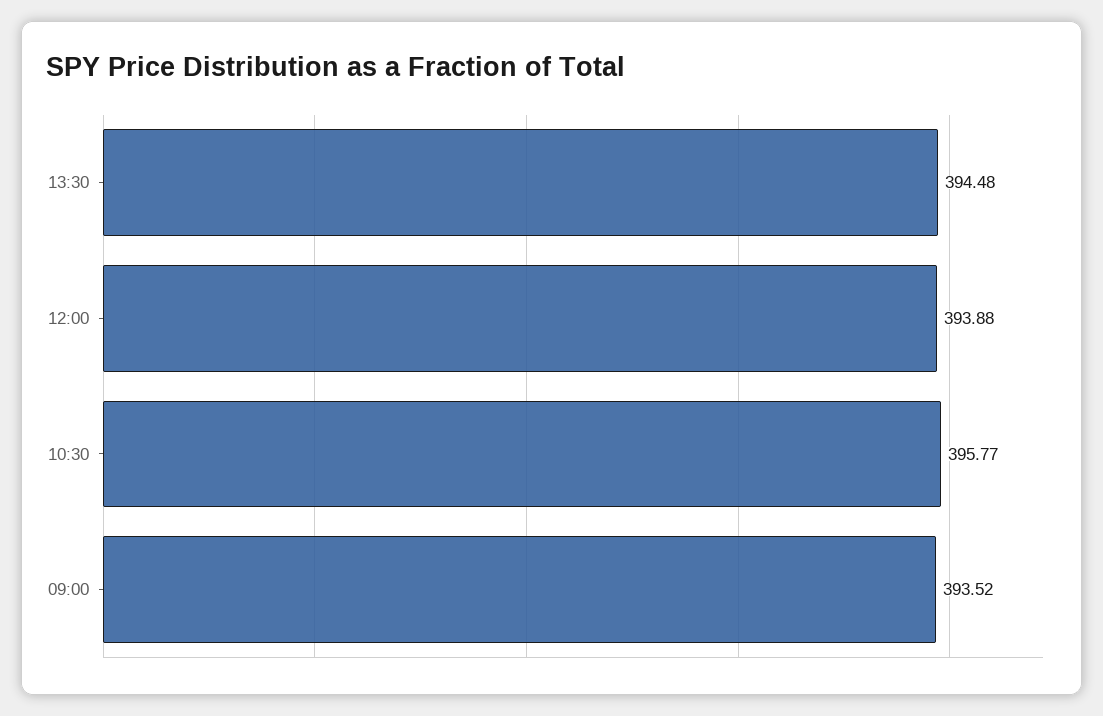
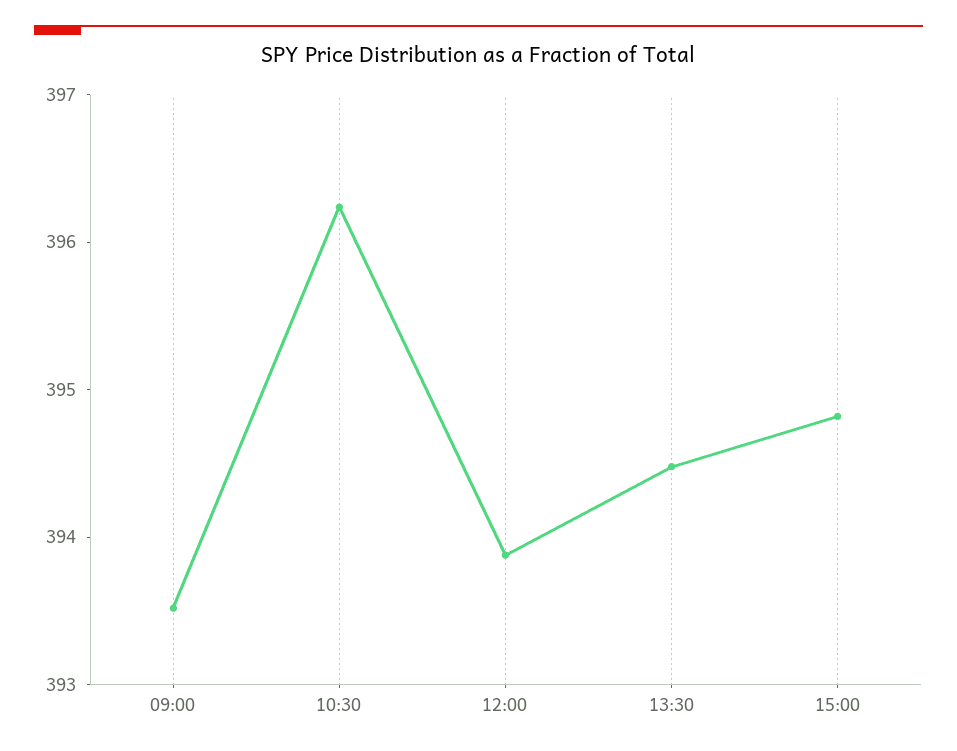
10:30: 395.77 -> 396.2
15:00: none -> 394.8

